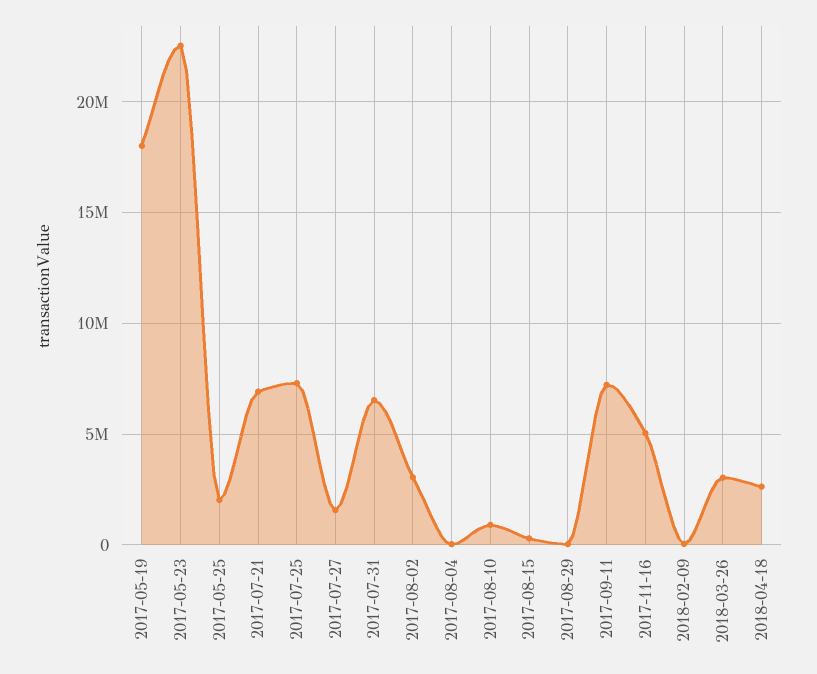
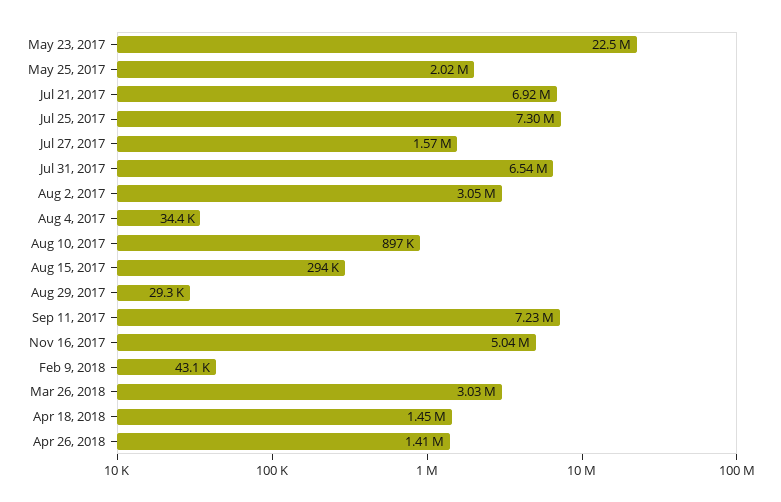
2017-05-19: 18000000 -> none
2018-04-18: 2500000 -> 1450000
Apr 26, 2018: none -> 1410000

